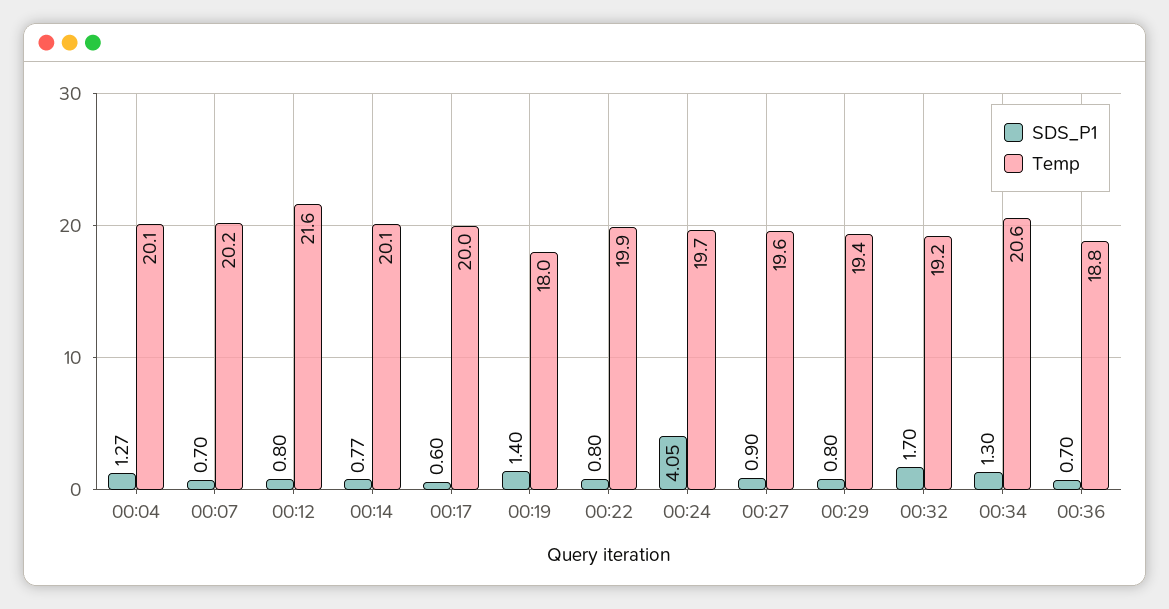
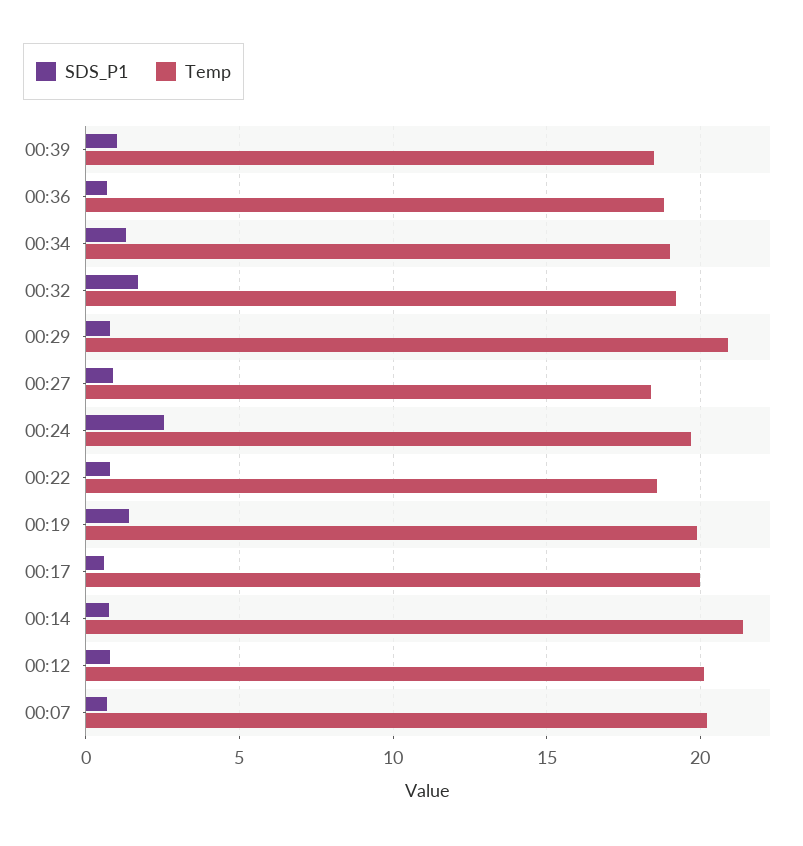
SDS_P1, 00:04: 1.27 -> none
Temp, 00:04: 20.1 -> none
Temp, 00:12: 21.6 -> 20
Temp, 00:14: 20.1 -> 21.5
Temp, 00:19: 18 -> 20
Temp, 00:22: 19.9 -> 18.5
SDS_P1, 00:24: 4.05 -> 2.5
Temp, 00:27: 19.6 -> 18.5
Temp, 00:29: 19.4 -> 21
Temp, 00:34: 20.6 -> 19
SDS_P1, 00:39: none -> 1
Temp, 00:39: none -> 18.5

